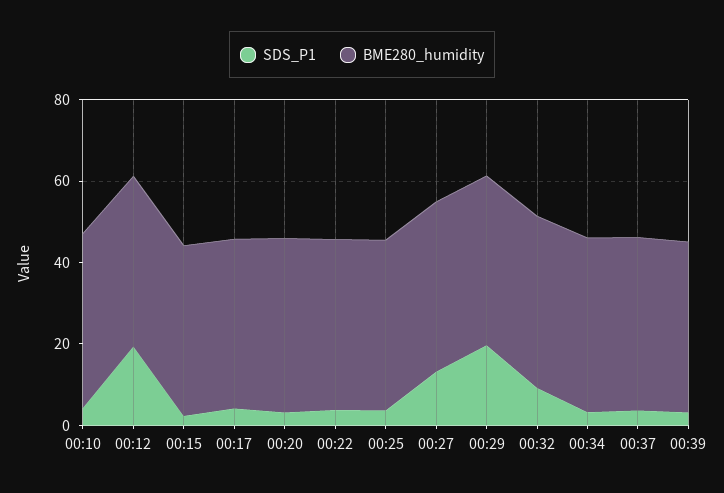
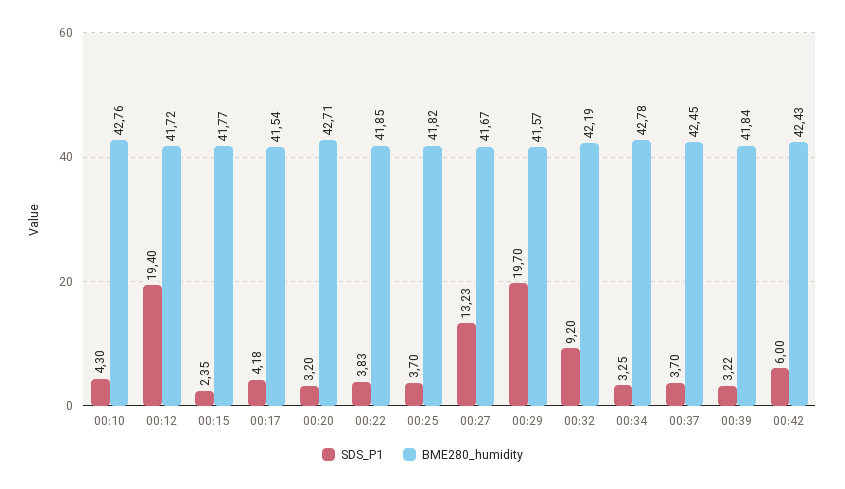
SDS_P1, 00:42: none -> 6
BME280_humidity, 00:42: none -> 42.43

